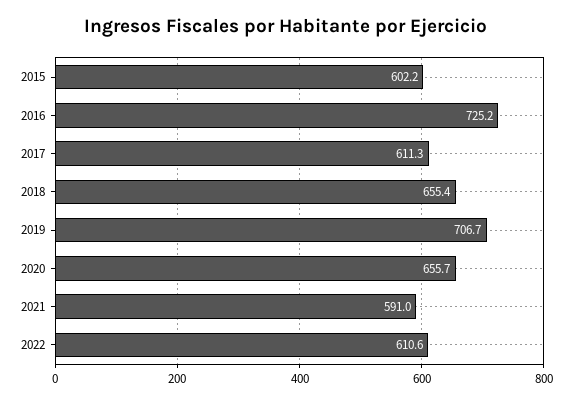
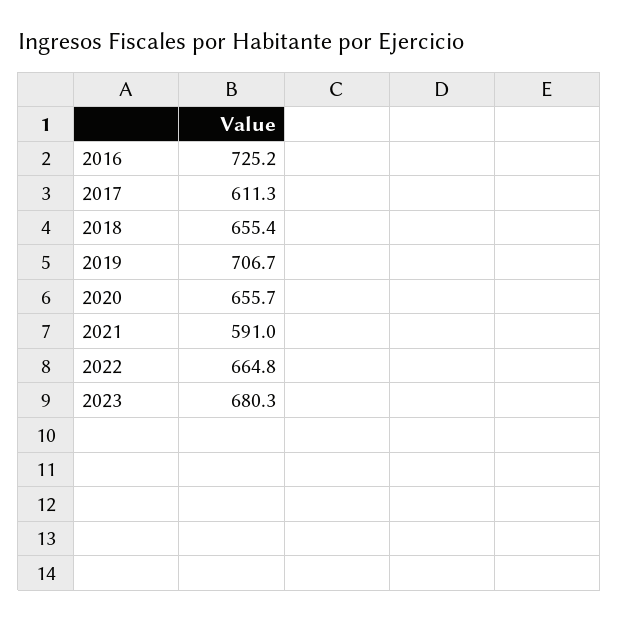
2015: 602.2 -> none
2022: 610.6 -> 664.8
2023: none -> 680.3

